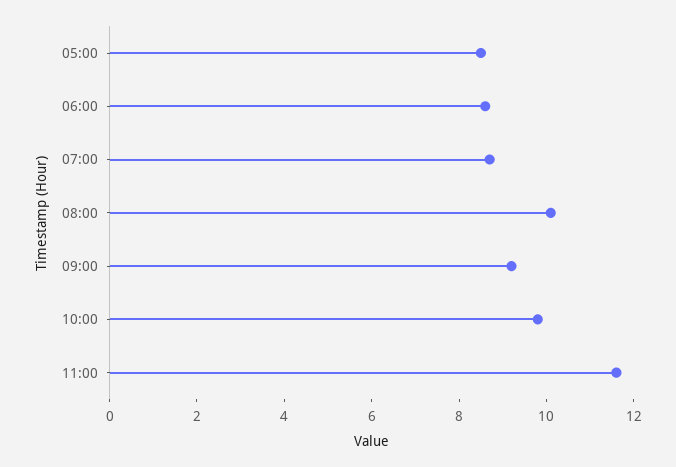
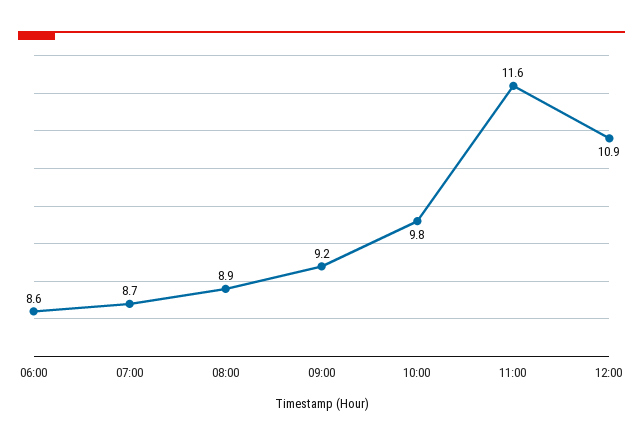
05:00: 8.5 -> none
08:00: 10 -> 8.9
12:00: none -> 10.9

